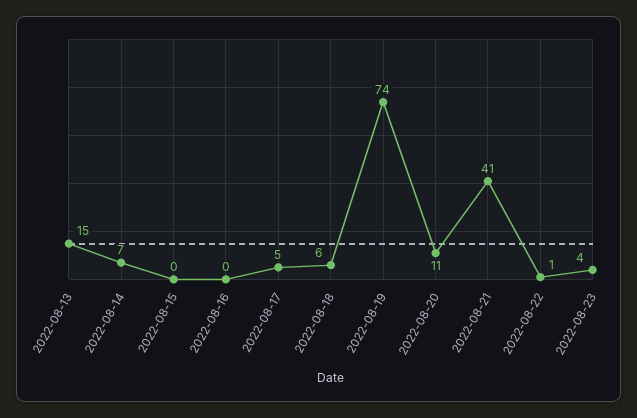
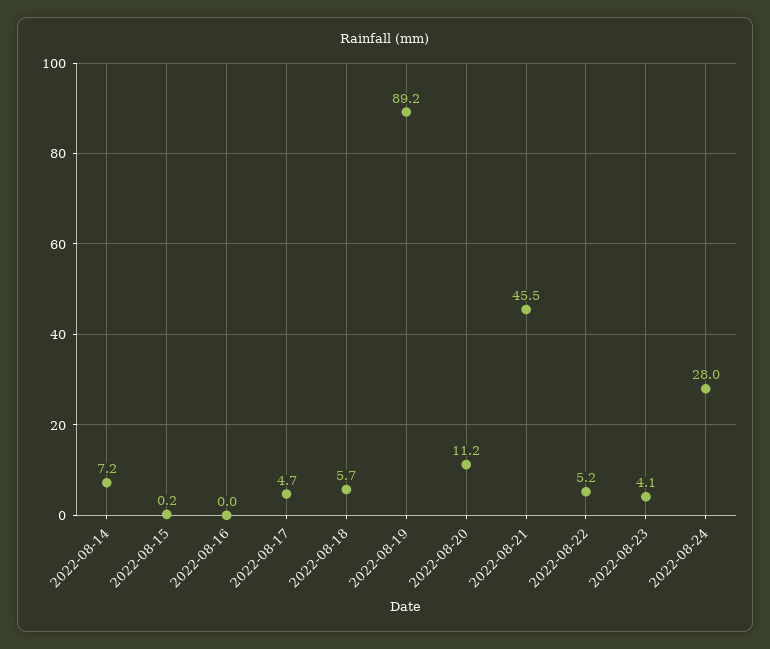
2022-08-13: 15 -> none
2022-08-19: 74 -> 89.2
2022-08-21: 41 -> 45.5
2022-08-22: 1 -> 5.2
2022-08-24: none -> 28

